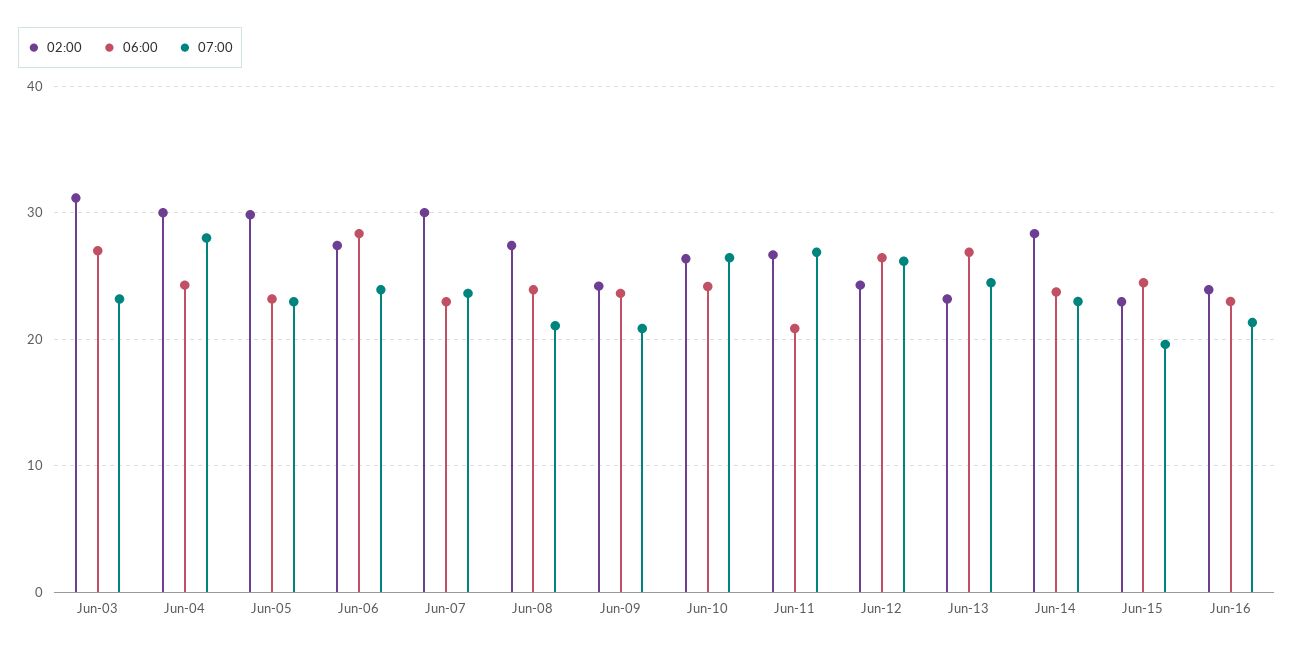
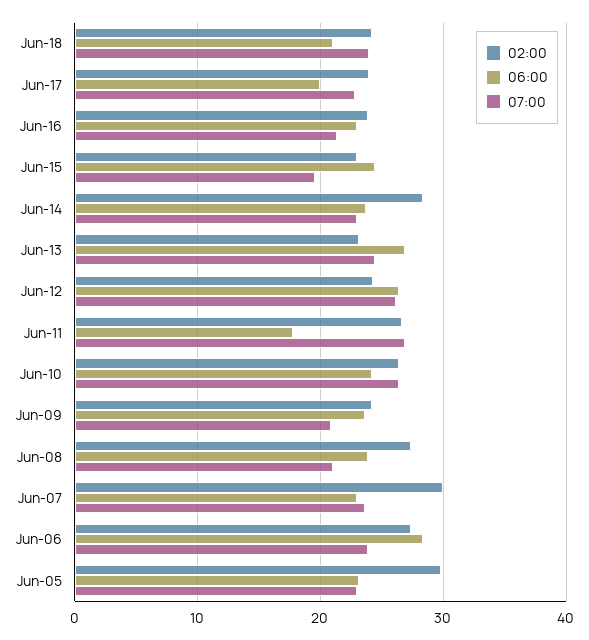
02:00, Jun-03: 31 -> none
06:00, Jun-03: 27 -> none
07:00, Jun-03: 23 -> none
02:00, Jun-04: 30 -> none
06:00, Jun-04: 24 -> none
07:00, Jun-04: 28 -> none
06:00, Jun-11: 21 -> 18
02:00, Jun-18: none -> 24
06:00, Jun-18: none -> 21
07:00, Jun-18: none -> 24
02:00, Jun-17: none -> 24
06:00, Jun-17: none -> 20
07:00, Jun-17: none -> 23

